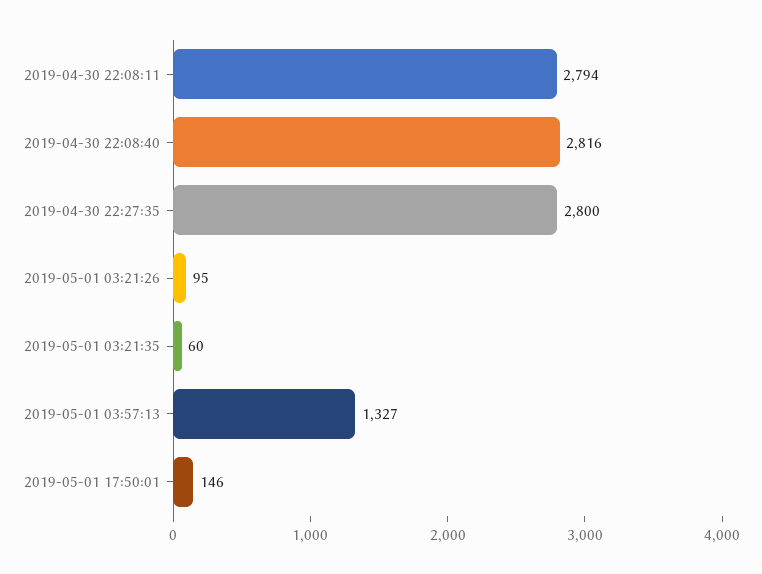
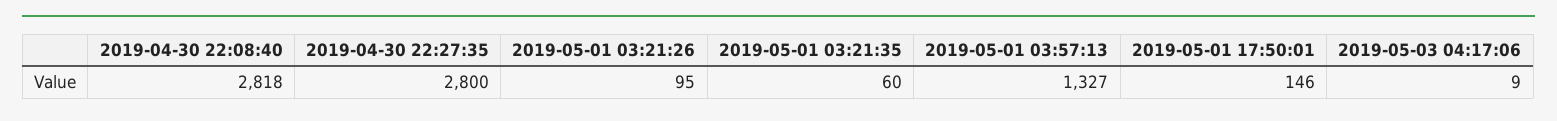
2019-04-30 22:08:11: 2794 -> none
2019-04-30 22:08:40: 2816 -> 2818
2019-05-03 04:17:06: none -> 9

